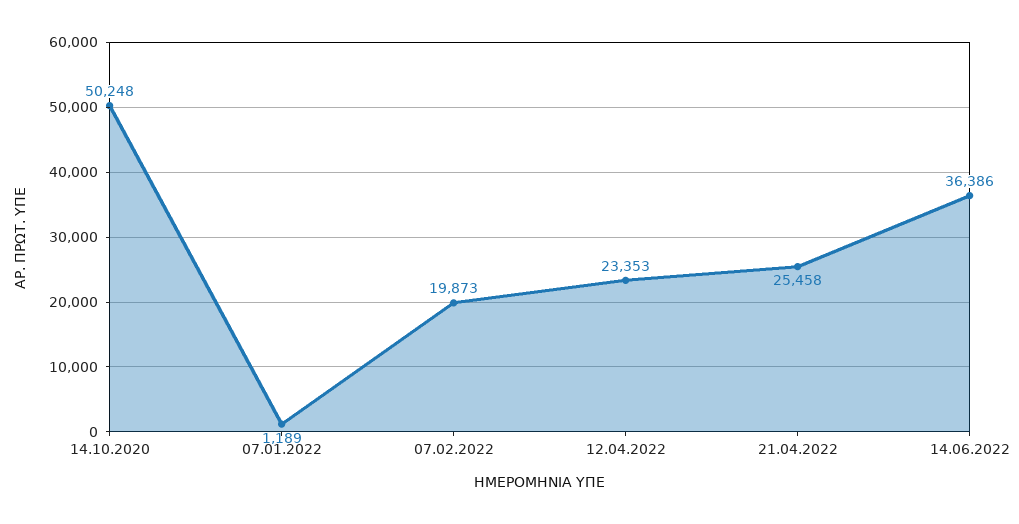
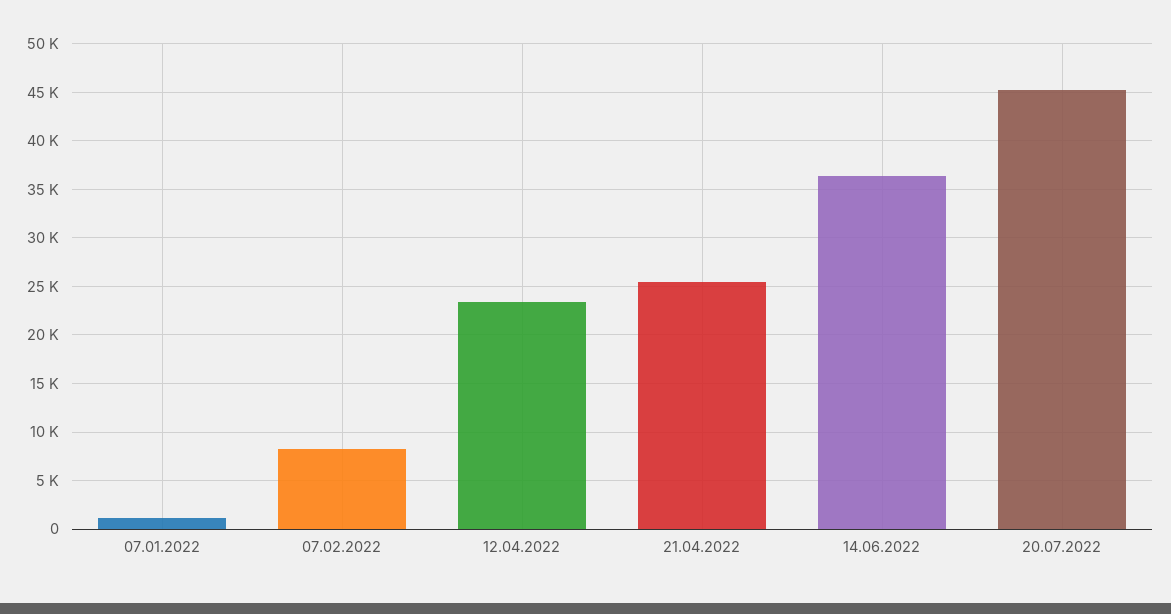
14.10.2020: 50248 -> none
07.02.2022: 19873 -> 8000
20.07.2022: none -> 45000

